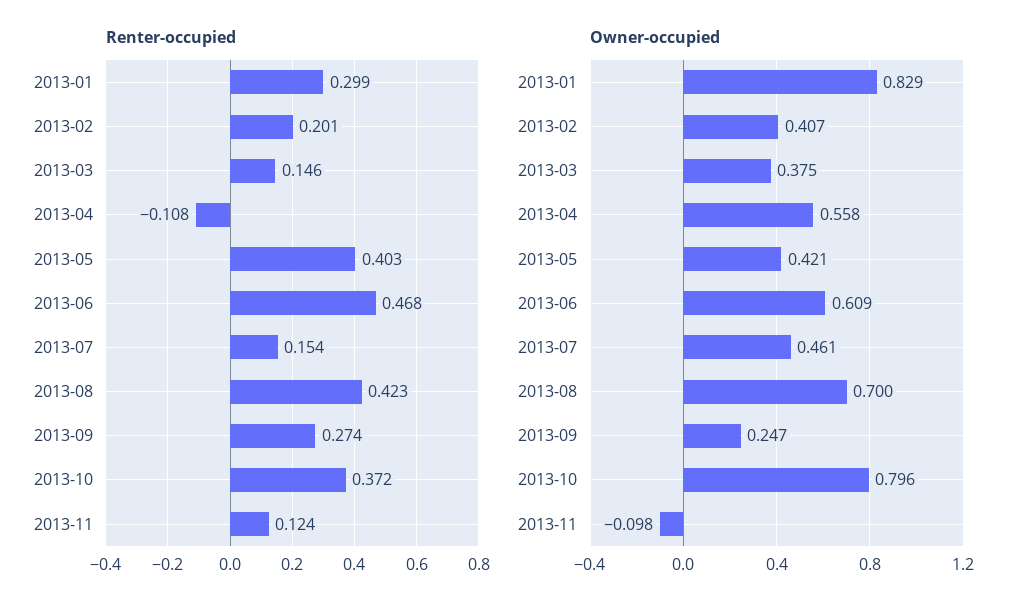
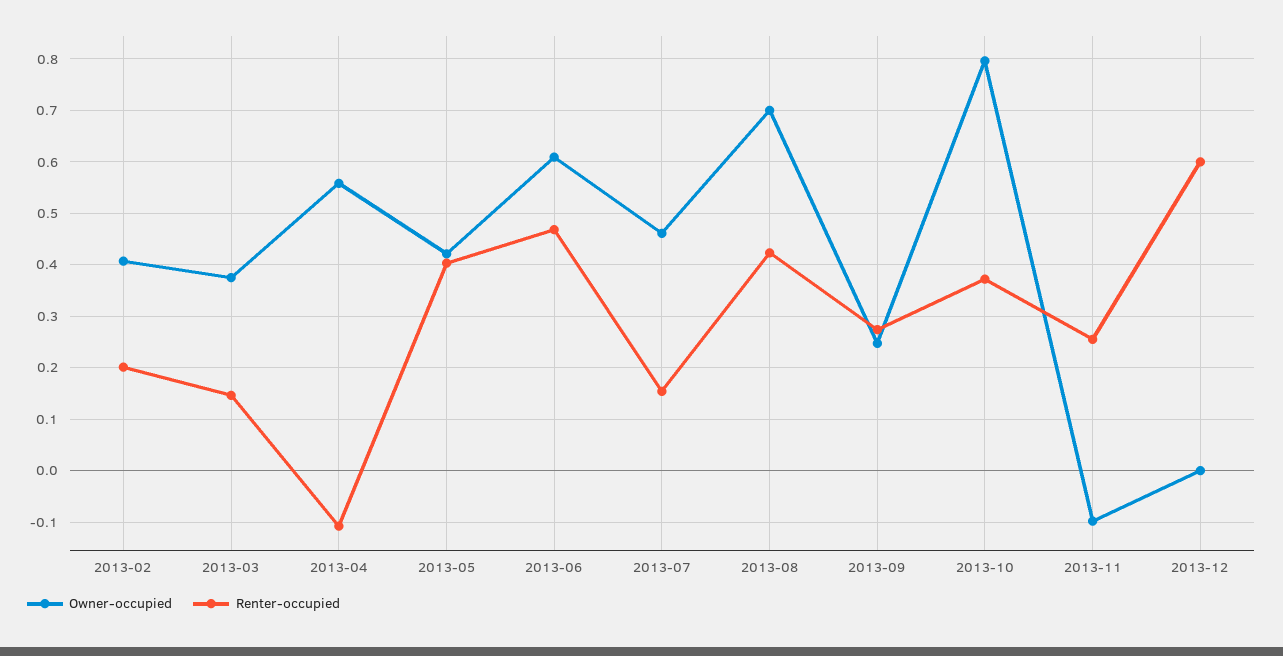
Renter-occupied, 2013-01: 0.299 -> none
Renter-occupied, 2013-11: 0.124 -> 0.26
Owner-occupied, 2013-01: 0.829 -> none
Owner-occupied, 2013-12: none -> 0
Renter-occupied, 2013-12: none -> 0.6

